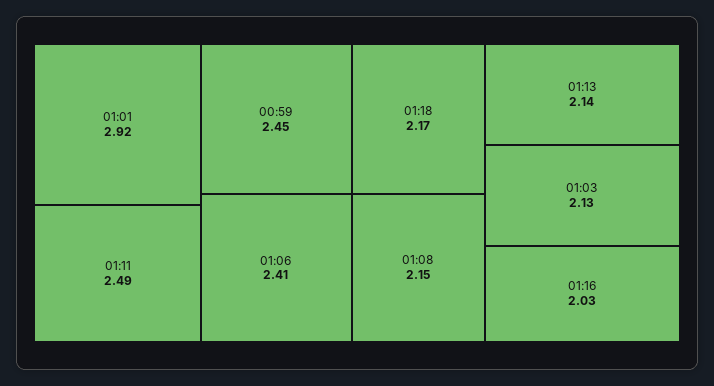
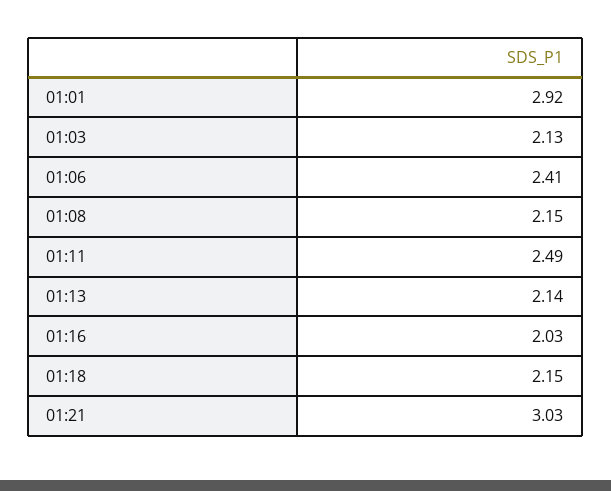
00:59: 2.45 -> none
01:18: 2.17 -> 2.15
01:21: none -> 3.03

